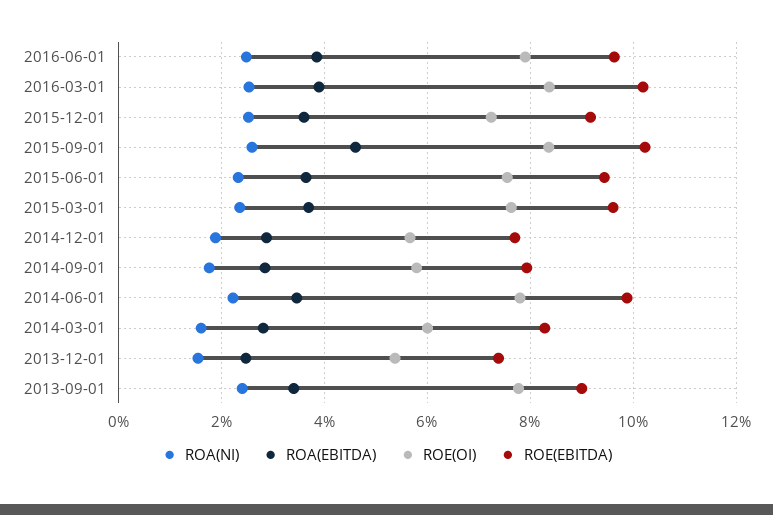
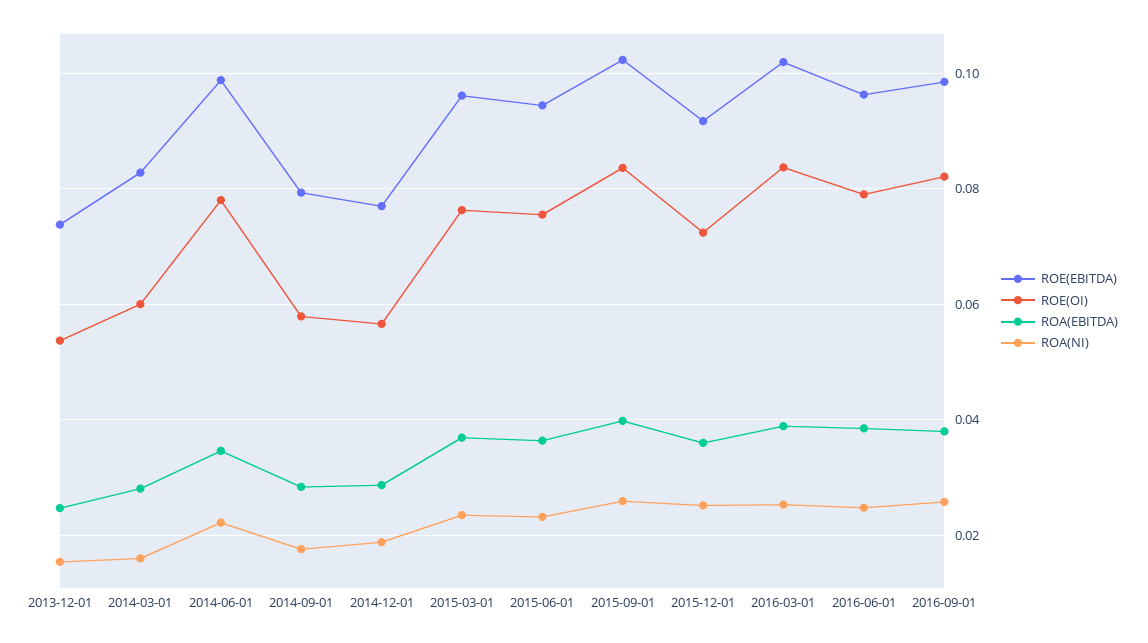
ROA(EBITDA), 2015-09-01: 0.046 -> 0.04
ROA(NI), 2013-09-01: 0.024 -> none
ROA(EBITDA), 2013-09-01: 0.034 -> none
ROE(OI), 2013-09-01: 0.078 -> none
ROE(EBITDA), 2013-09-01: 0.09 -> none
ROE(EBITDA), 2016-09-01: none -> 0.098
ROE(OI), 2016-09-01: none -> 0.082
ROA(EBITDA), 2016-09-01: none -> 0.038
ROA(NI), 2016-09-01: none -> 0.026

